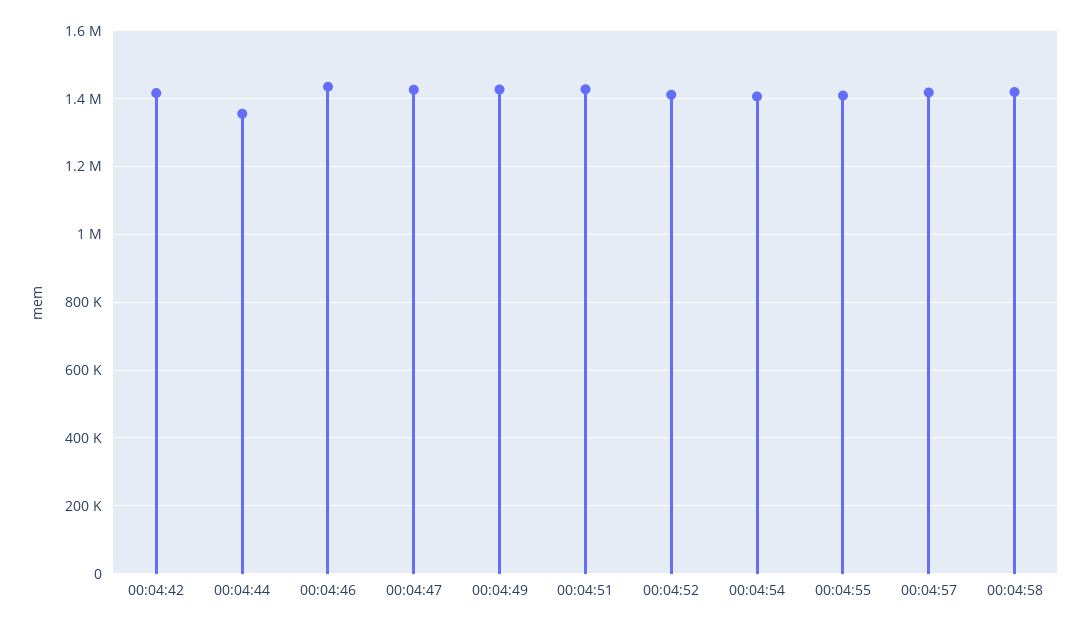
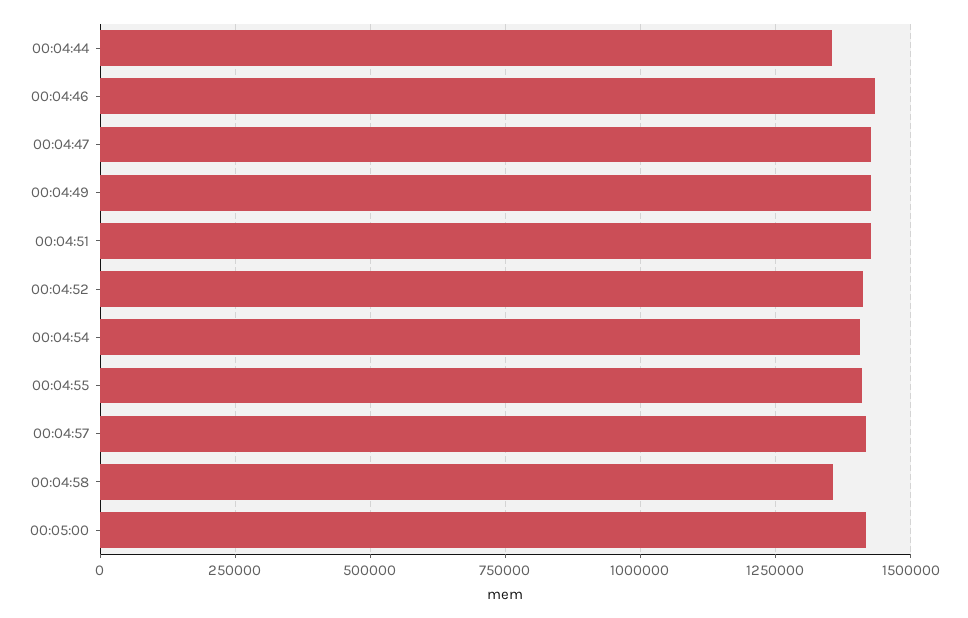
00:04:42: 1420000 -> none
00:04:58: 1420000 -> 1350000
00:05:00: none -> 1425000

